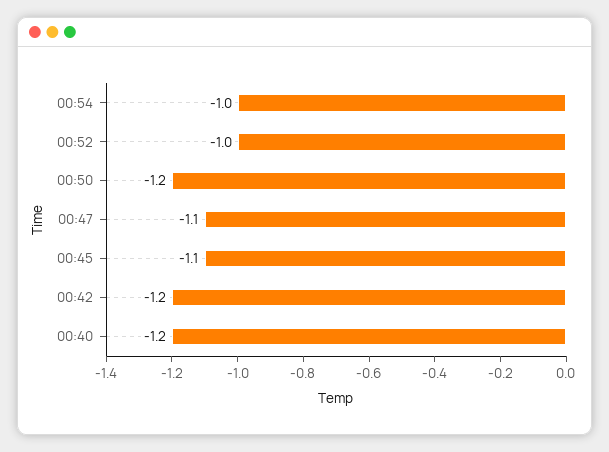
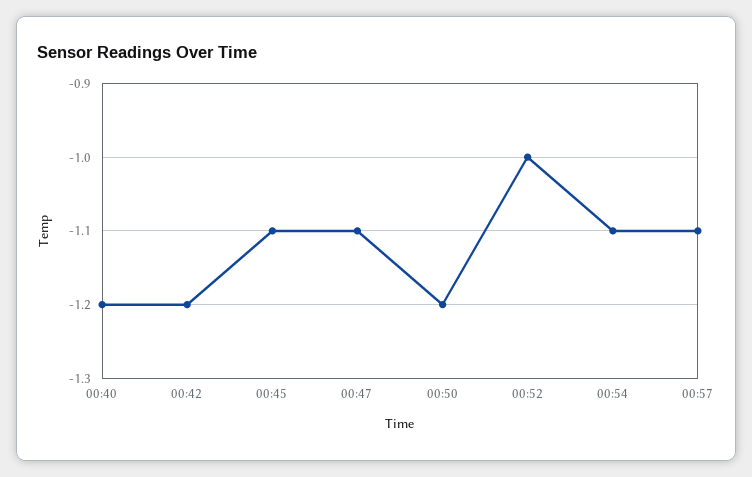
00:54: -1 -> -1.1
00:57: none -> -1.1

